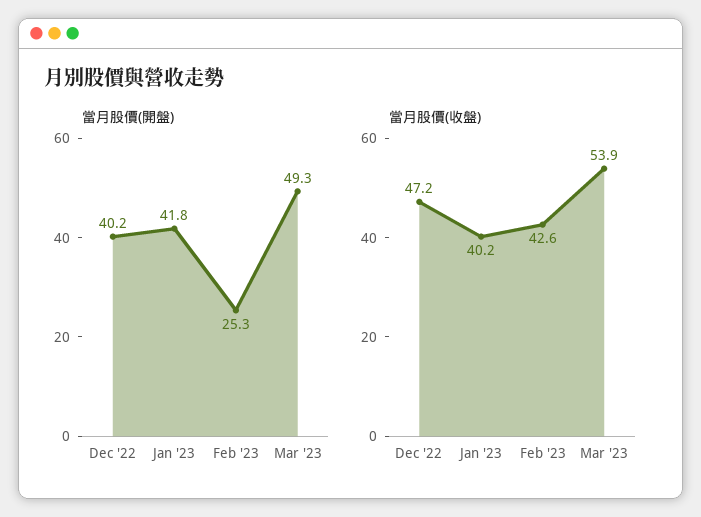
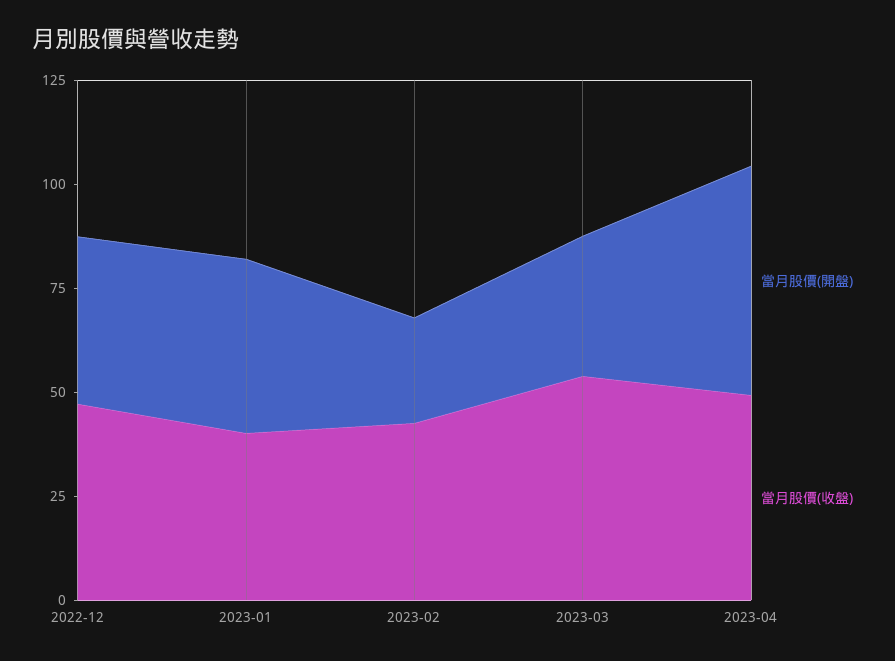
當月股價(開盤), Mar '23: 49.3 -> 35
當月股價(開盤), 2023-04: none -> 55
當月股價(收盤), 2023-04: none -> 50

